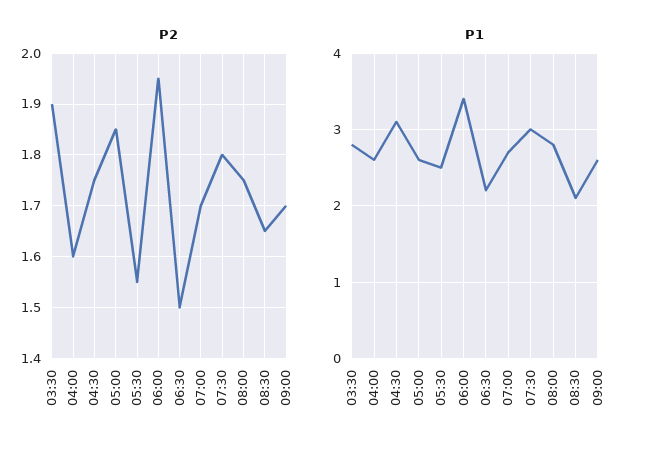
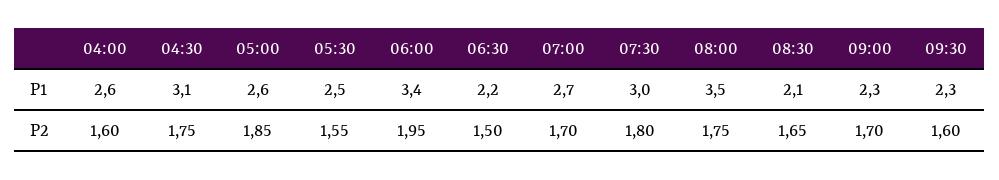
P2, 03:30: 1.9 -> none
P1, 03:30: 2.8 -> none
P1, 08:00: 2.8 -> 3.5
P1, 09:00: 2.6 -> 2.3
P1, 09:30: none -> 2.3
P2, 09:30: none -> 1.6

